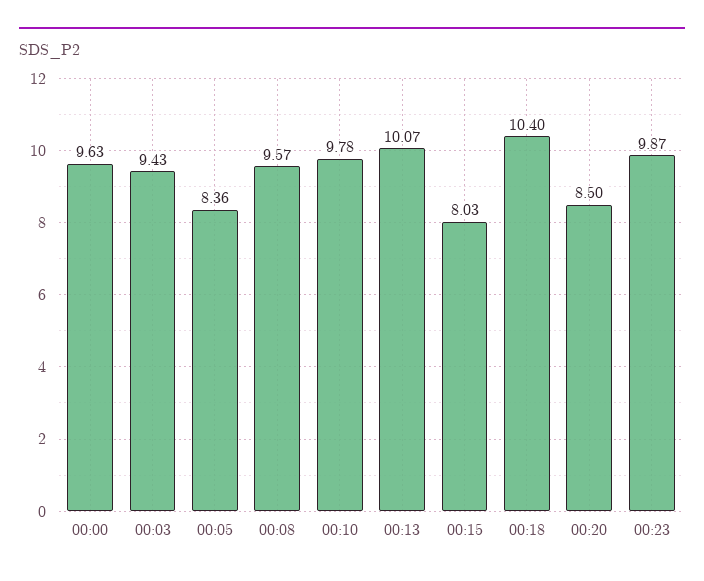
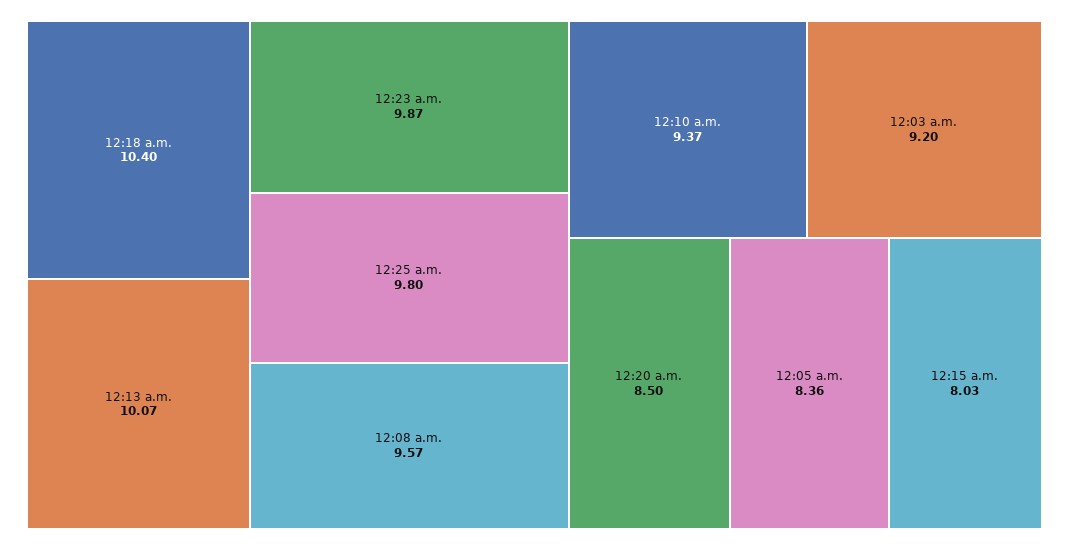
00:00: 9.63 -> none
00:03: 9.43 -> 9.2
00:10: 9.78 -> 9.37
12:25 a.m.: none -> 9.8

